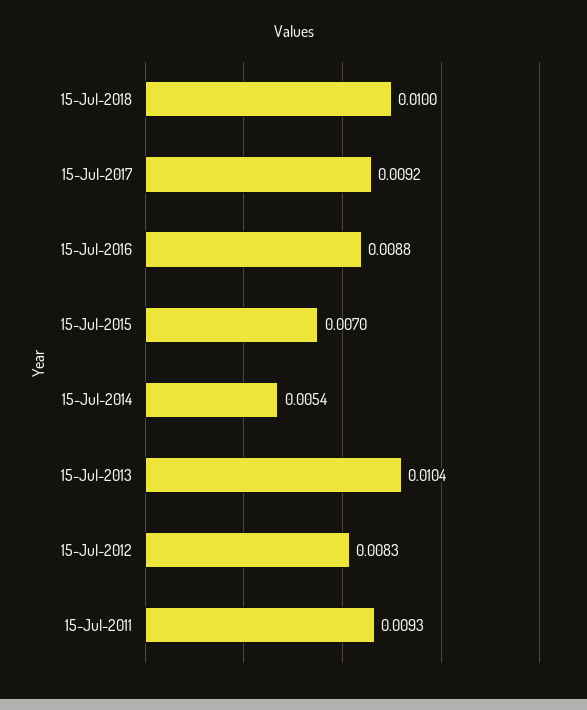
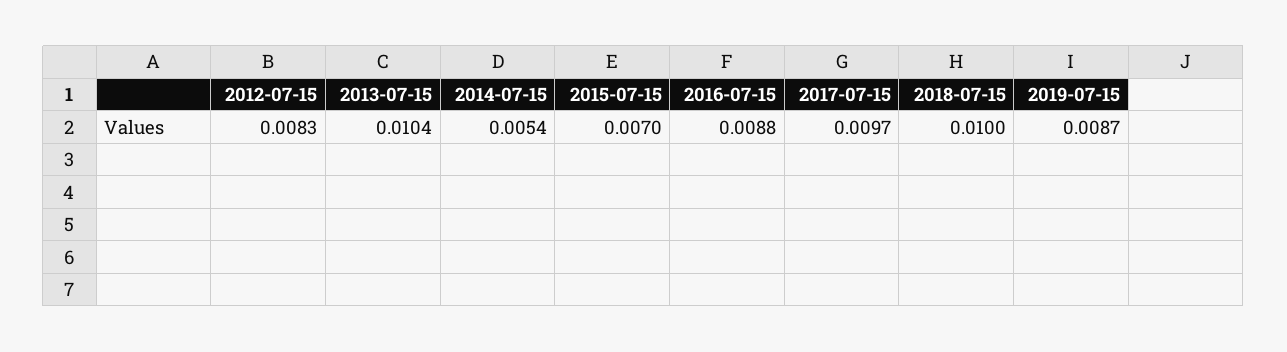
15-Jul-2017: 0.0092 -> 0.0097
15-Jul-2011: 0.0093 -> none
2019-07-15: none -> 0.0087

